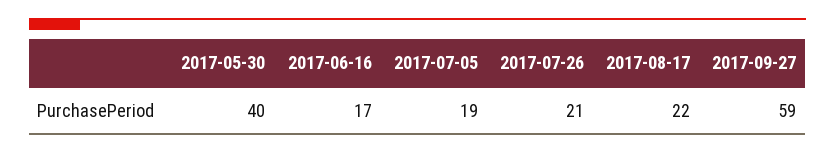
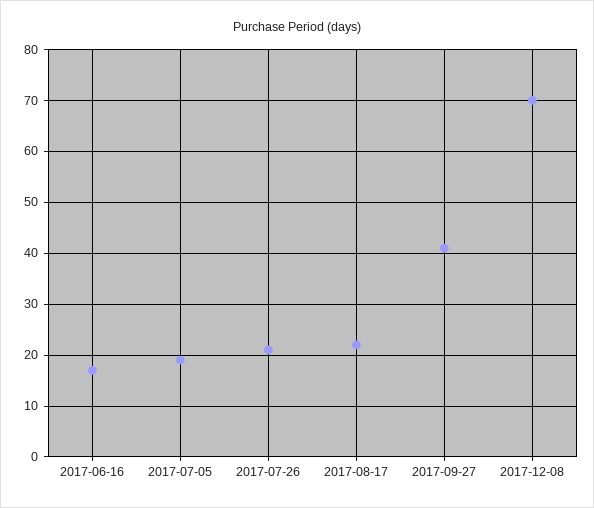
2017-05-30: 40 -> none
2017-09-27: 59 -> 40
2017-12-08: none -> 70

